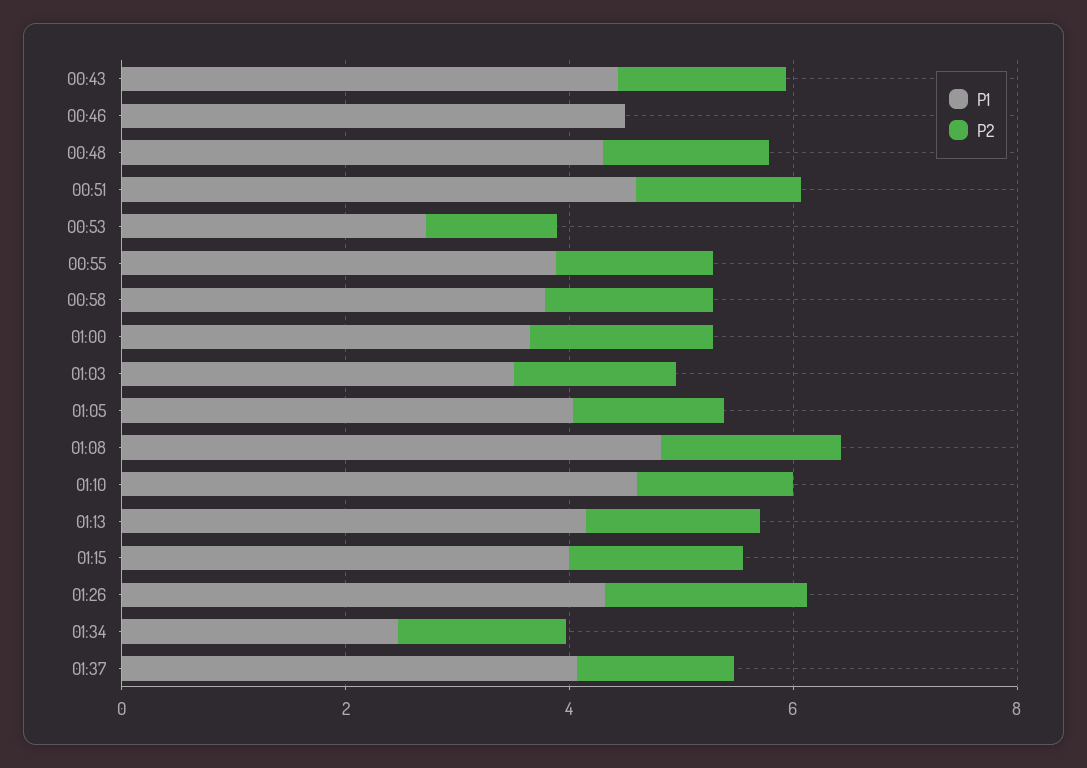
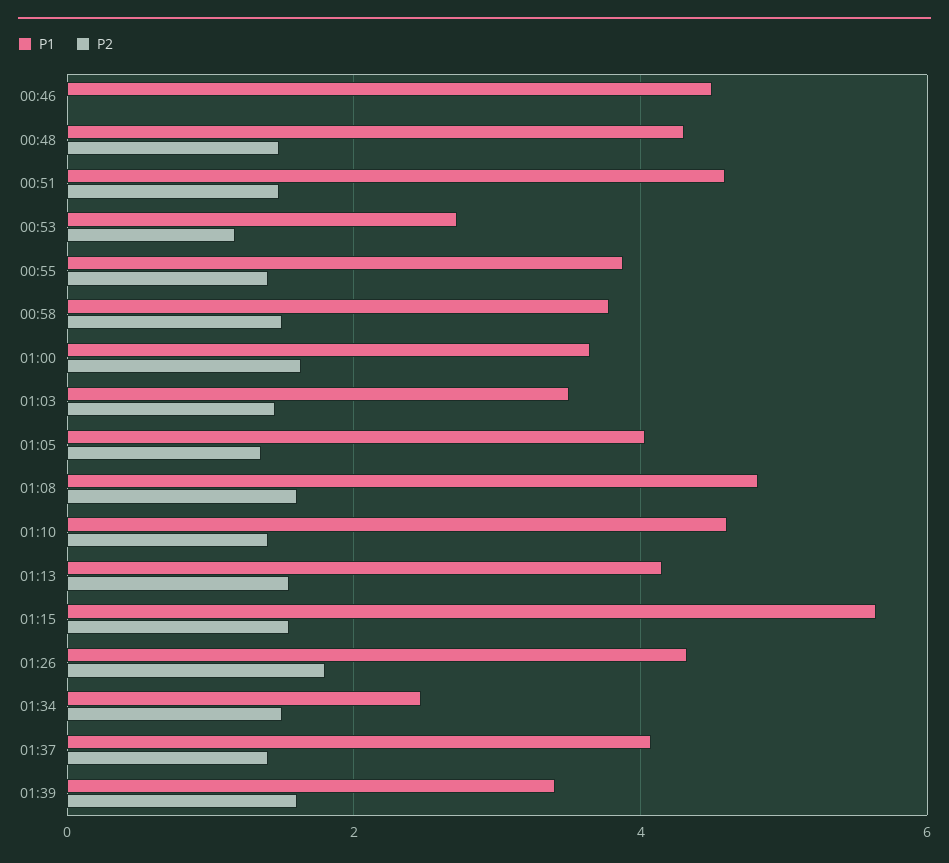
P1, 00:43: 4.5 -> none
P2, 00:43: 1.5 -> none
P1, 01:15: 4 -> 5.6
P1, 01:39: none -> 3.4
P2, 01:39: none -> 1.6

